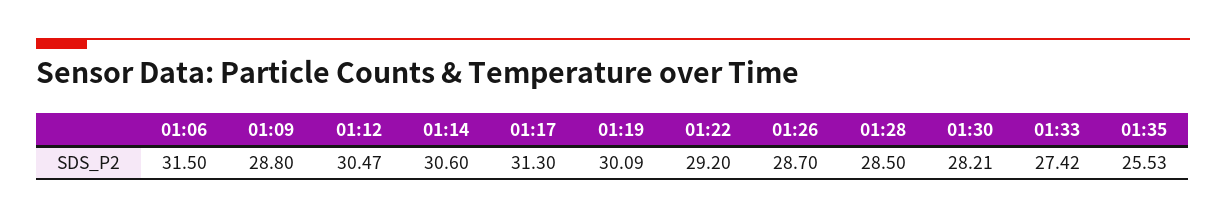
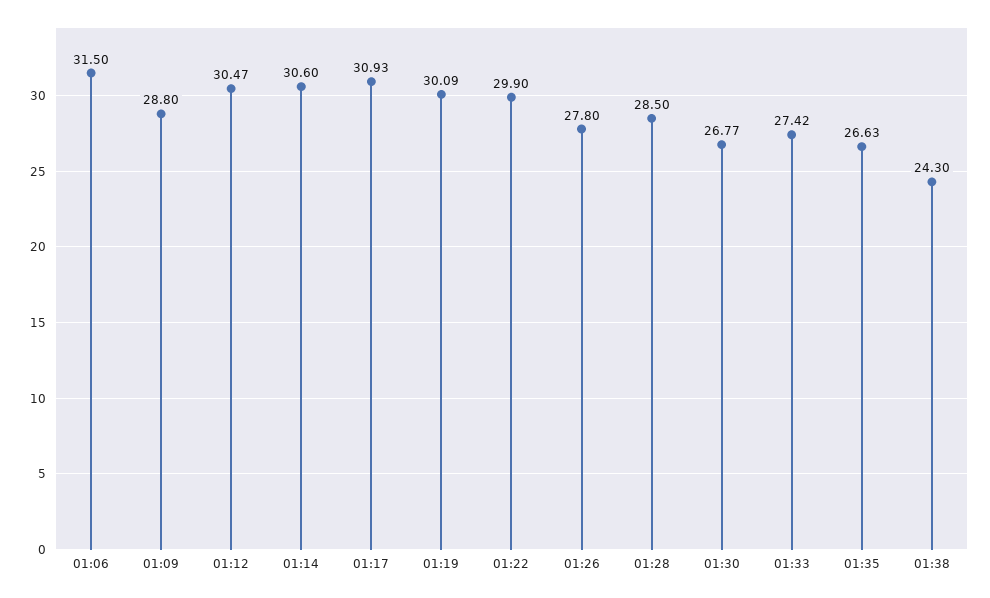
01:17: 31.3 -> 30.93
01:22: 29.2 -> 29.9
01:26: 28.7 -> 27.8
01:30: 28.21 -> 26.77
01:35: 25.53 -> 26.63
01:38: none -> 24.3

